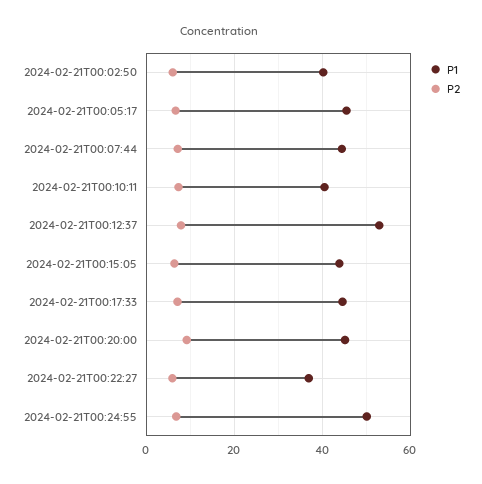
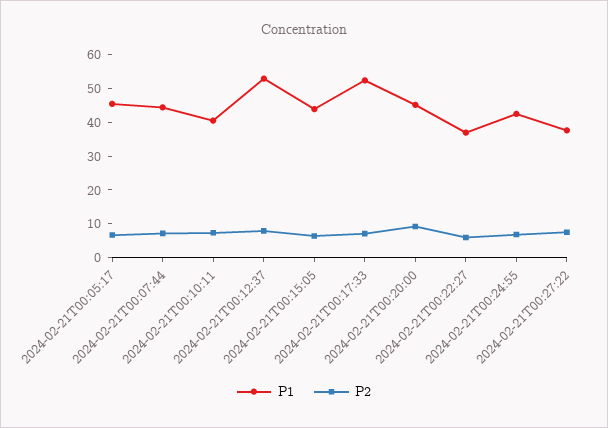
P1, 2024-02-21T00:02:50: 40 -> none
P2, 2024-02-21T00:02:50: 6 -> none
P1, 2024-02-21T00:17:33: 44 -> 52.5
P1, 2024-02-21T00:24:55: 50 -> 42.5
P1, 2024-02-21T00:27:22: none -> 37.5
P2, 2024-02-21T00:27:22: none -> 7.5

